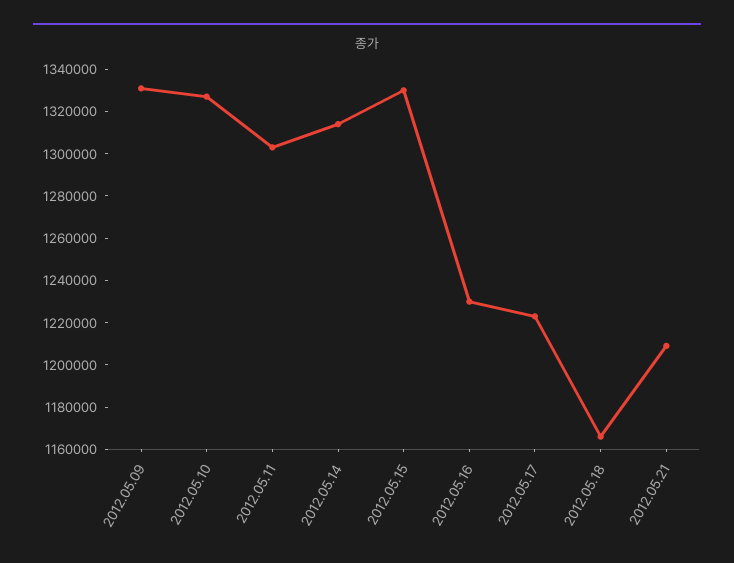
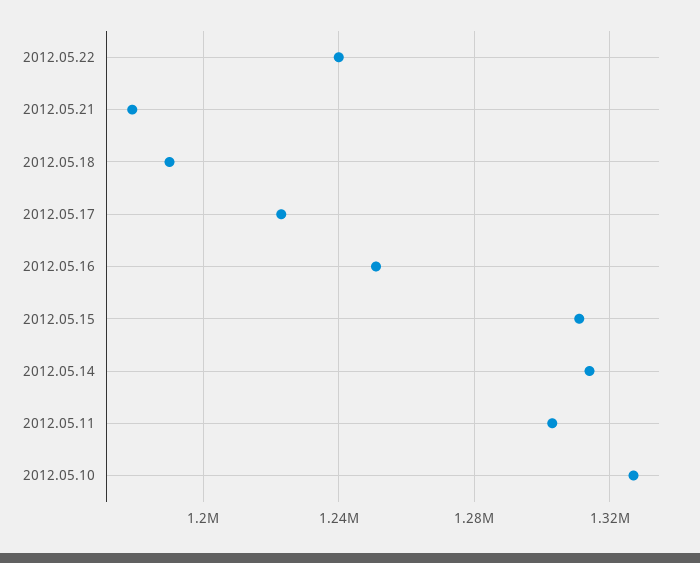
2012.05.09: 1330000 -> none
2012.05.15: 1330000 -> 1310000
2012.05.16: 1230000 -> 1250000
2012.05.18: 1165000 -> 1190000
2012.05.21: 1210000 -> 1180000
2012.05.22: none -> 1240000

